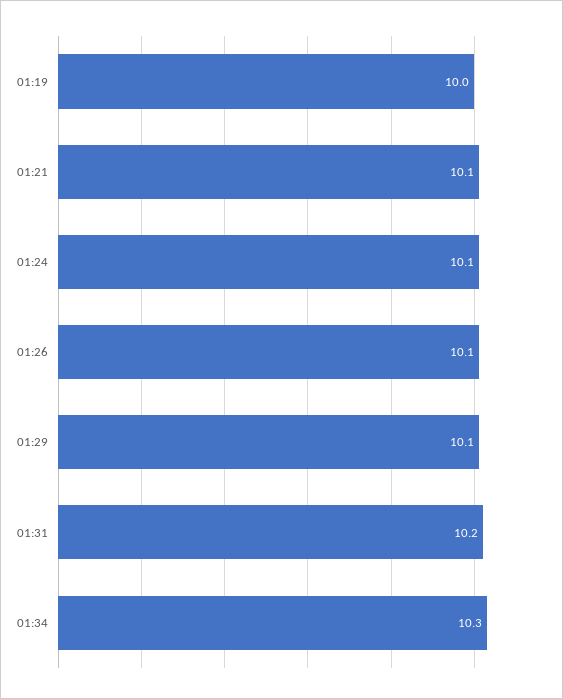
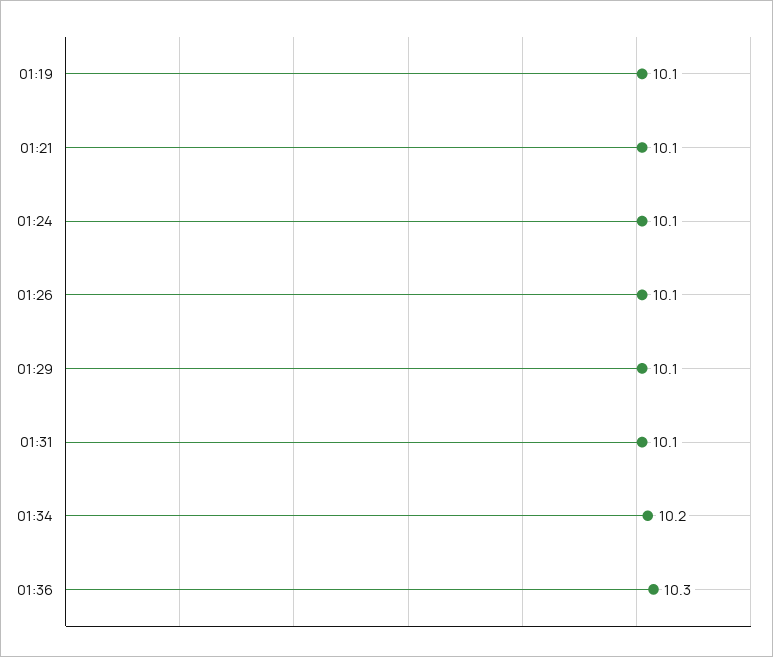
01:19: 10 -> 10.1
01:31: 10.2 -> 10.1
01:34: 10.3 -> 10.2
01:36: none -> 10.3

